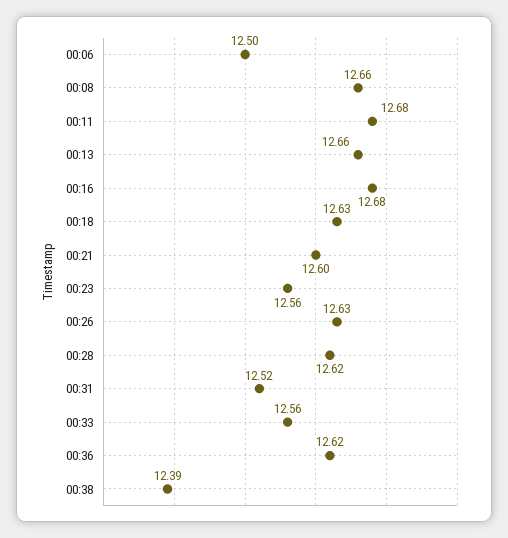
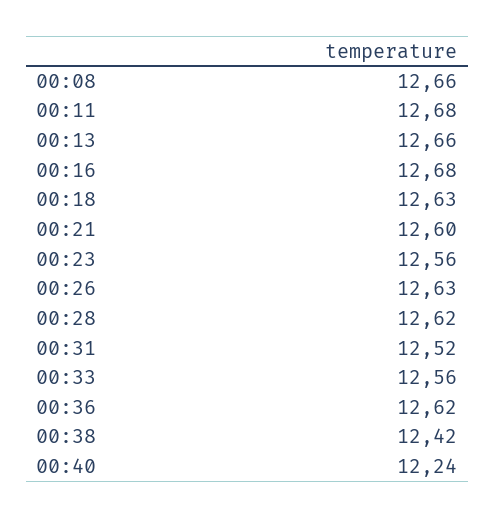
00:06: 12.5 -> none
00:38: 12.39 -> 12.42
00:40: none -> 12.24

